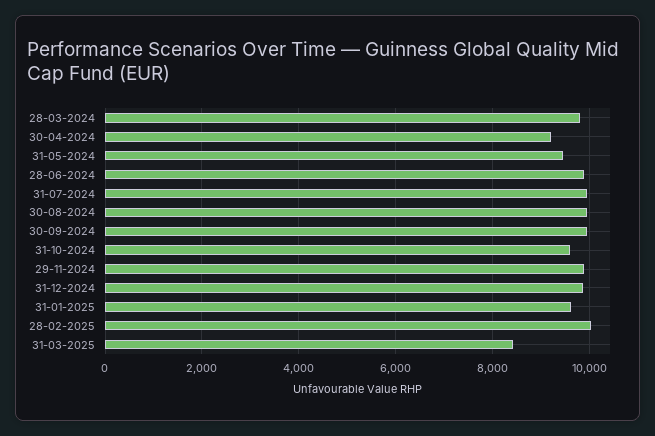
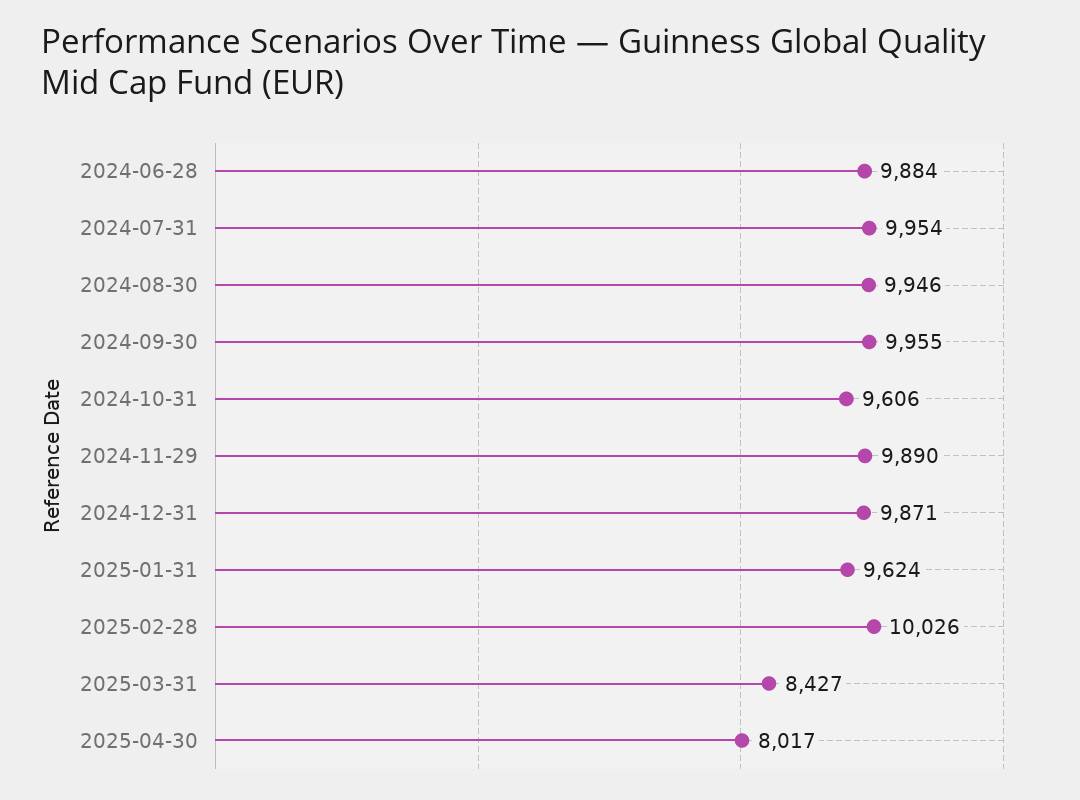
28-03-2024: 9800 -> none
30-04-2024: 9200 -> none
31-05-2024: 9400 -> none
2025-04-30: none -> 8017

